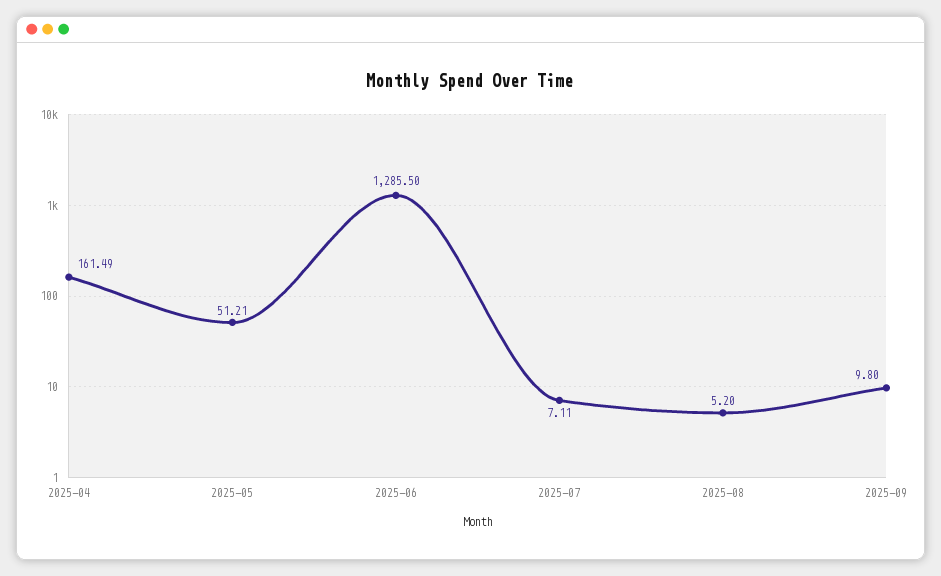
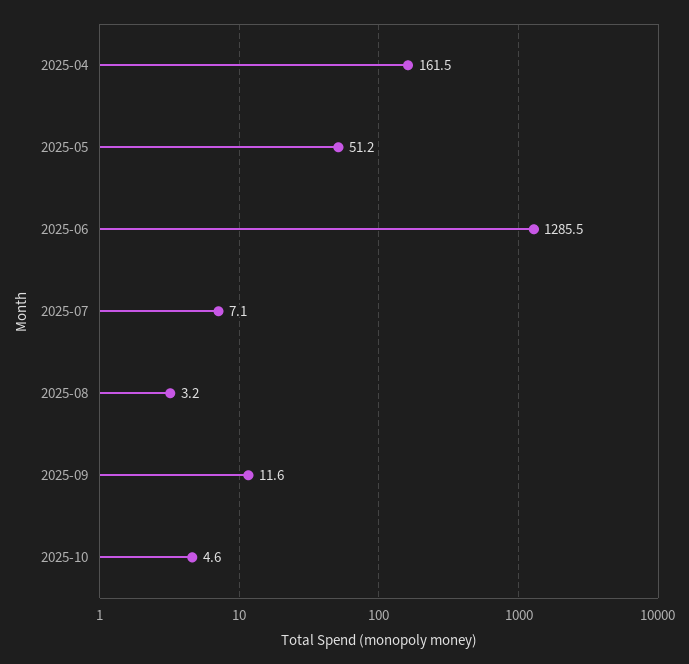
2025-08: 5.2 -> 3.2
2025-09: 9.8 -> 11.6
2025-10: none -> 4.6

